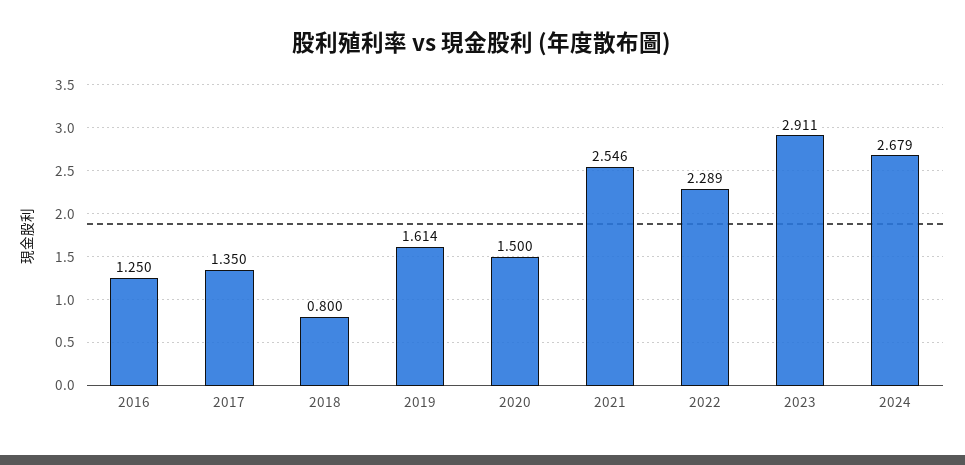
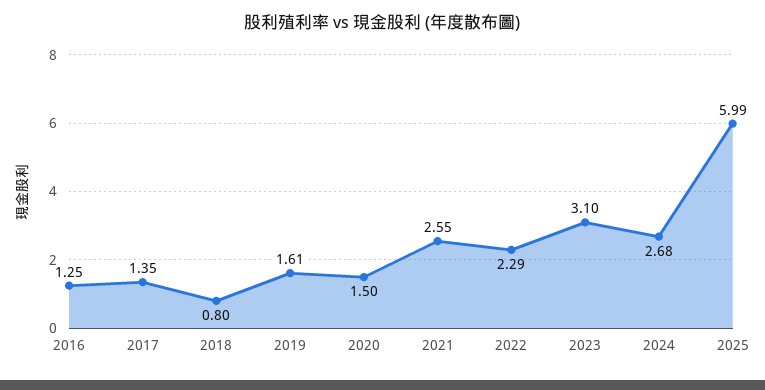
2023: 2.911 -> 3.1
2025: none -> 5.99

